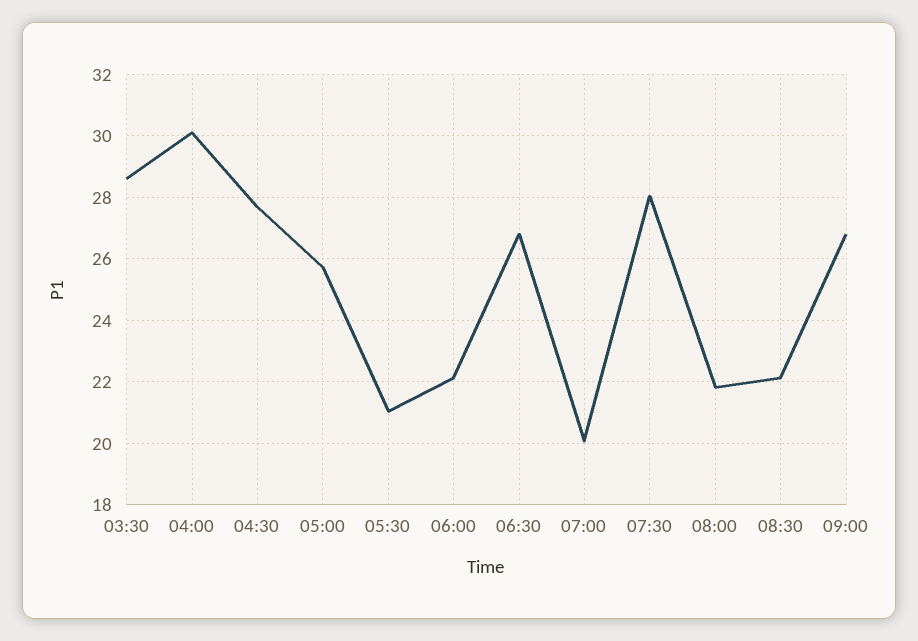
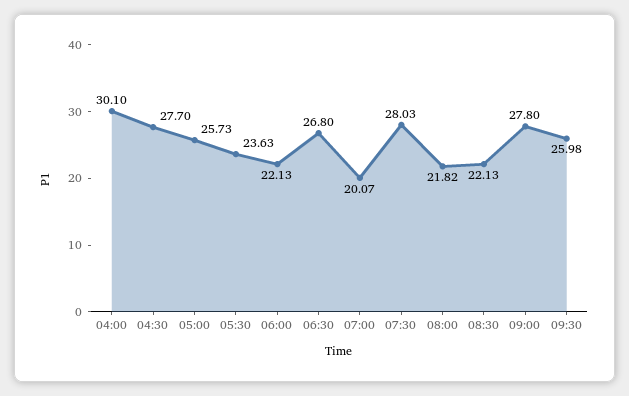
03:30: 28.6 -> none
05:30: 21 -> 23.63
09:00: 26.8 -> 27.8
09:30: none -> 25.98

